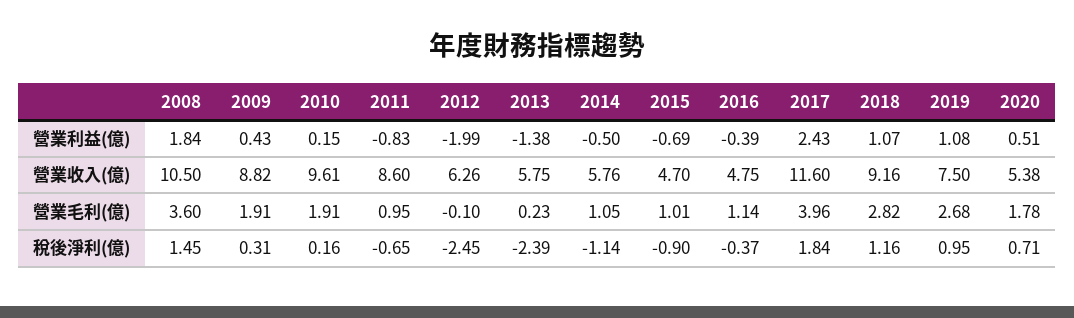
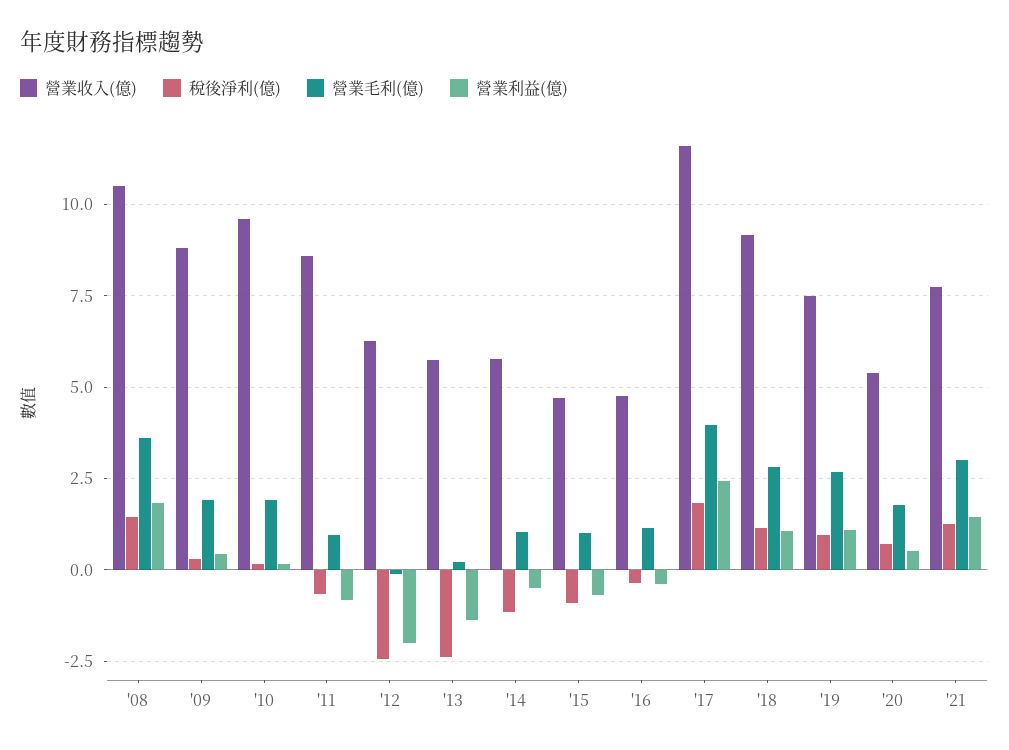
營業收入(億), '21: none -> 7.75
稅後淨利(億), '21: none -> 1.25
營業毛利(億), '21: none -> 3
營業利益(億), '21: none -> 1.5

